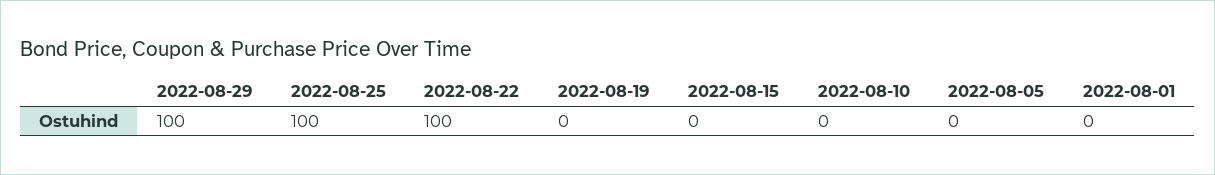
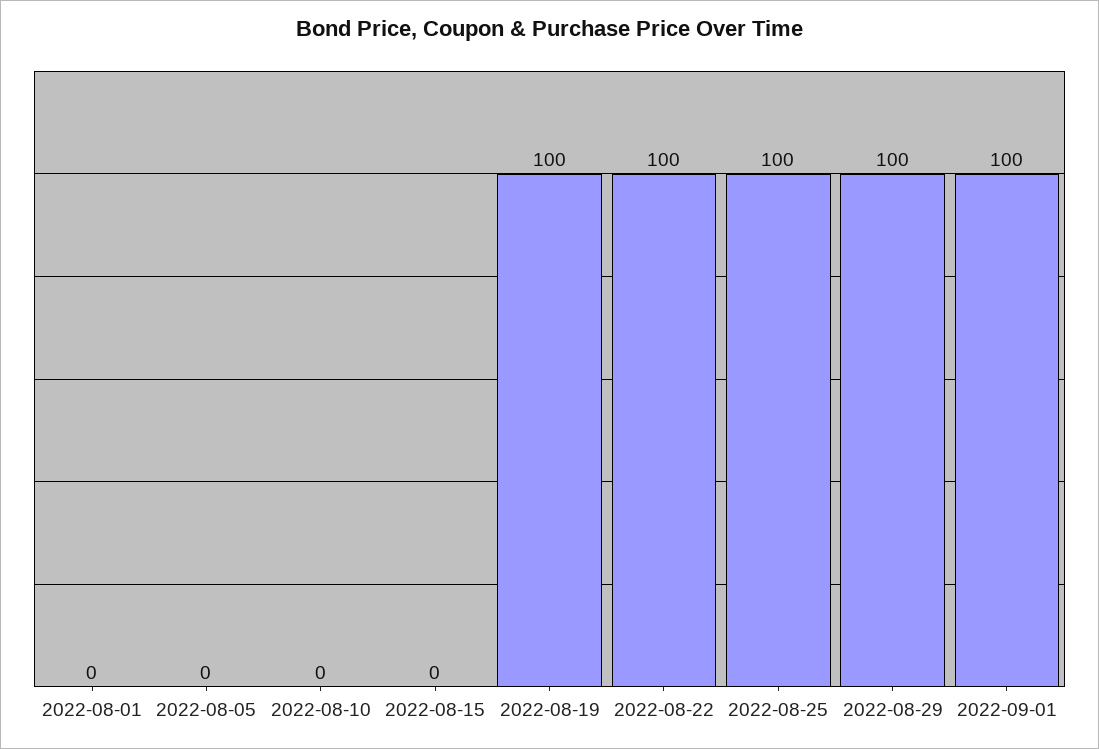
2022-08-19: 0 -> 100
2022-09-01: none -> 100

